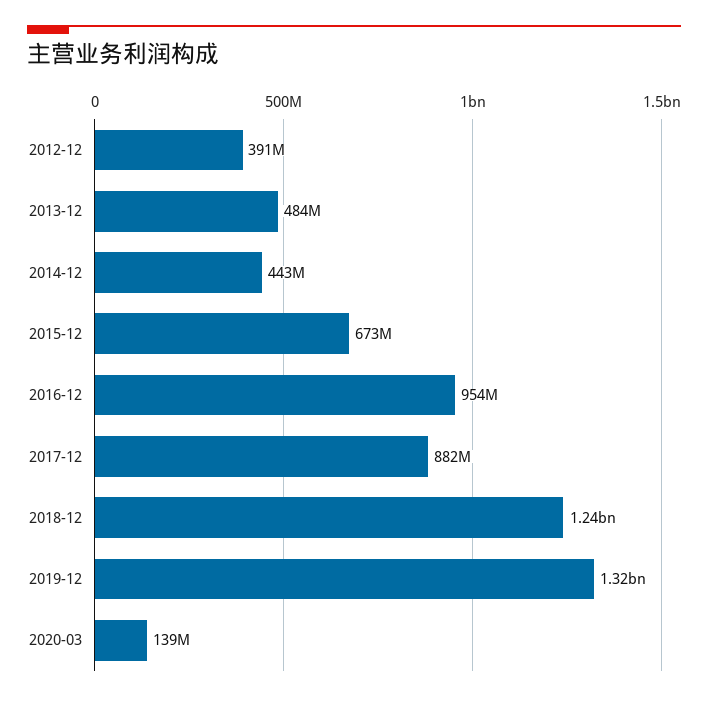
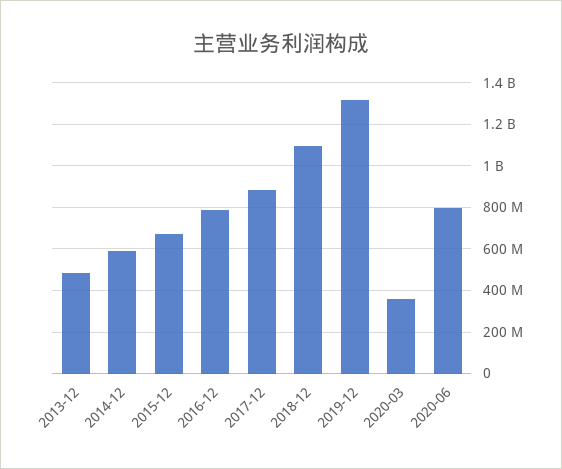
2012-12: 391000000 -> none
2014-12: 443000000 -> 600000000
2016-12: 954000000 -> 800000000
2018-12: 1240000000 -> 1100000000
2020-03: 139000000 -> 350000000
2020-06: none -> 800000000

